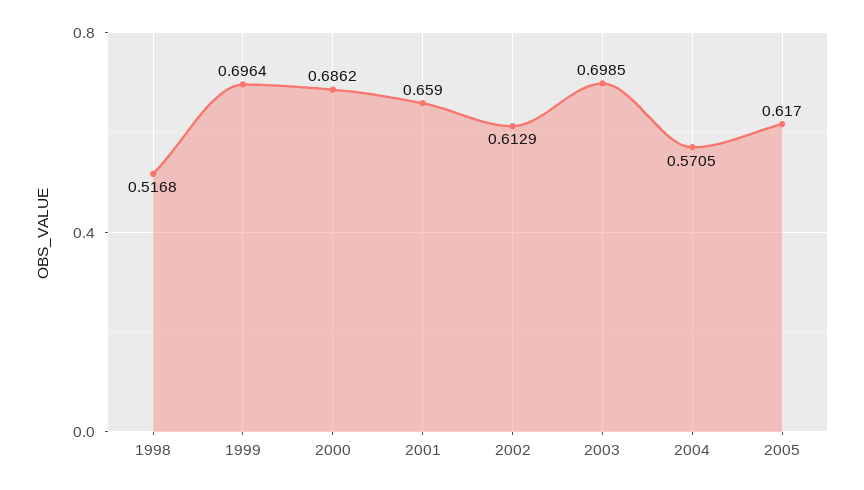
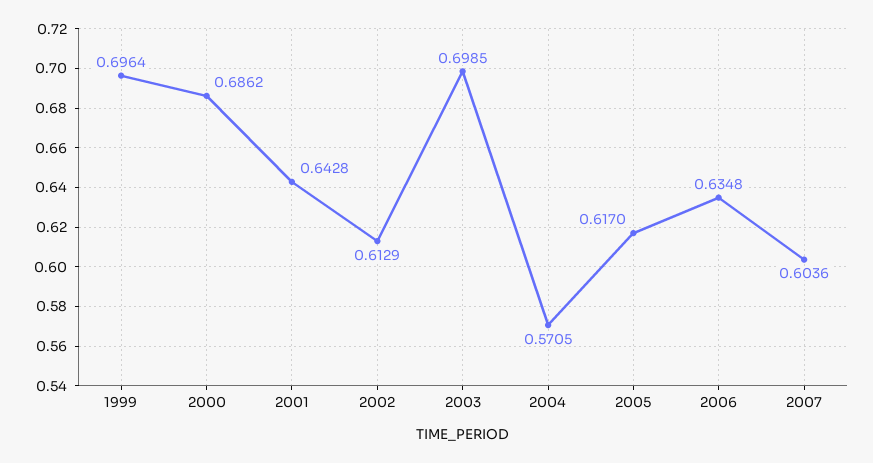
1998: 0.5168 -> none
2001: 0.659 -> 0.6428
2006: none -> 0.6348
2007: none -> 0.6036

